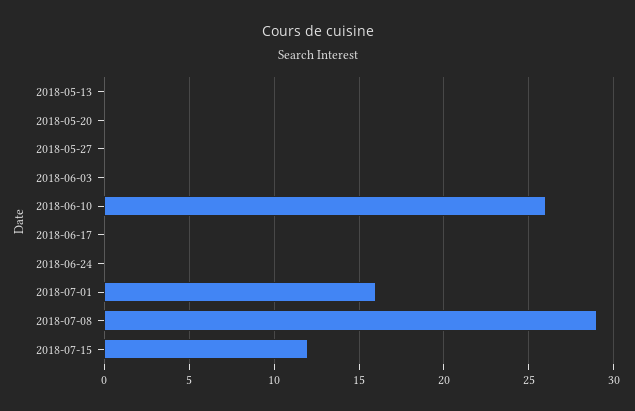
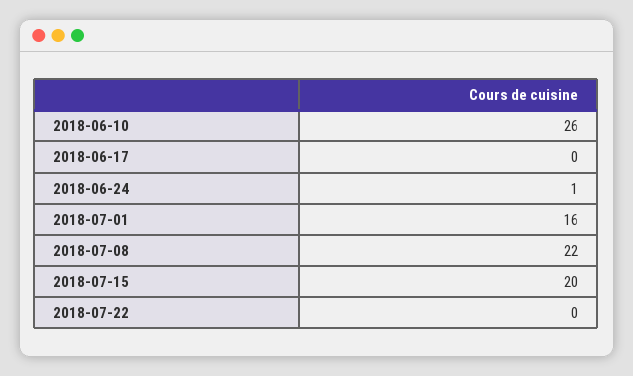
2018-05-13: 0 -> none
2018-05-20: 0 -> none
2018-05-27: 0 -> none
2018-06-03: 0 -> none
2018-06-24: 0 -> 1
2018-07-08: 29 -> 22
2018-07-15: 12 -> 20
2018-07-22: none -> 0

